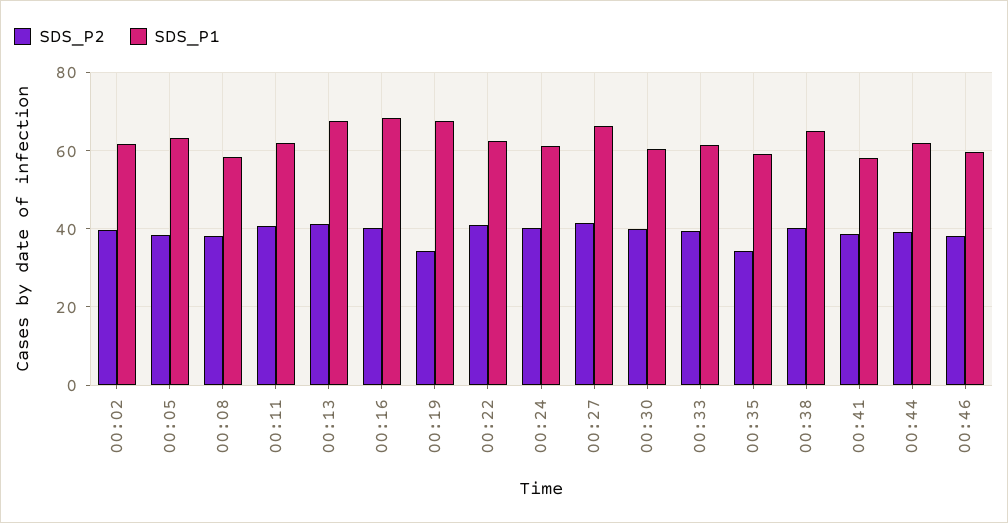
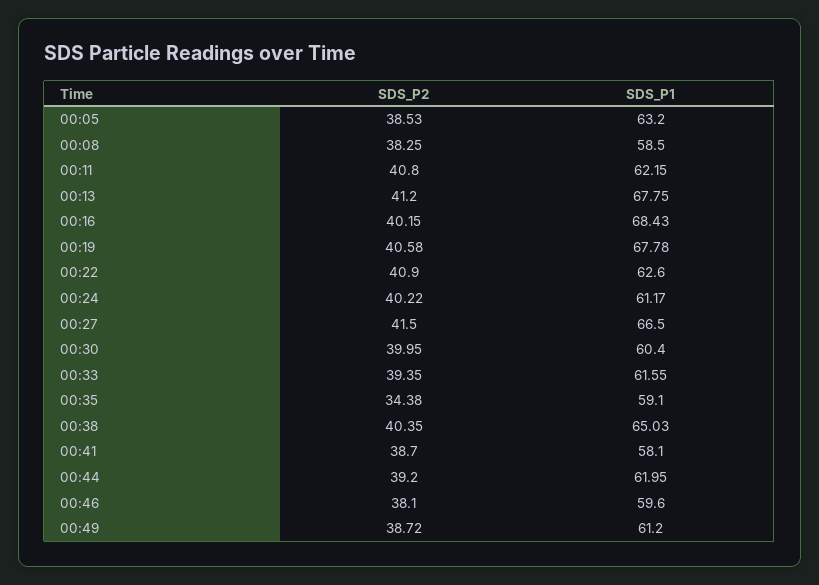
SDS_P2, 00:02: 40 -> none
SDS_P1, 00:02: 62 -> none
SDS_P2, 00:19: 34 -> 40.58
SDS_P2, 00:49: none -> 38.72
SDS_P1, 00:49: none -> 61.2

